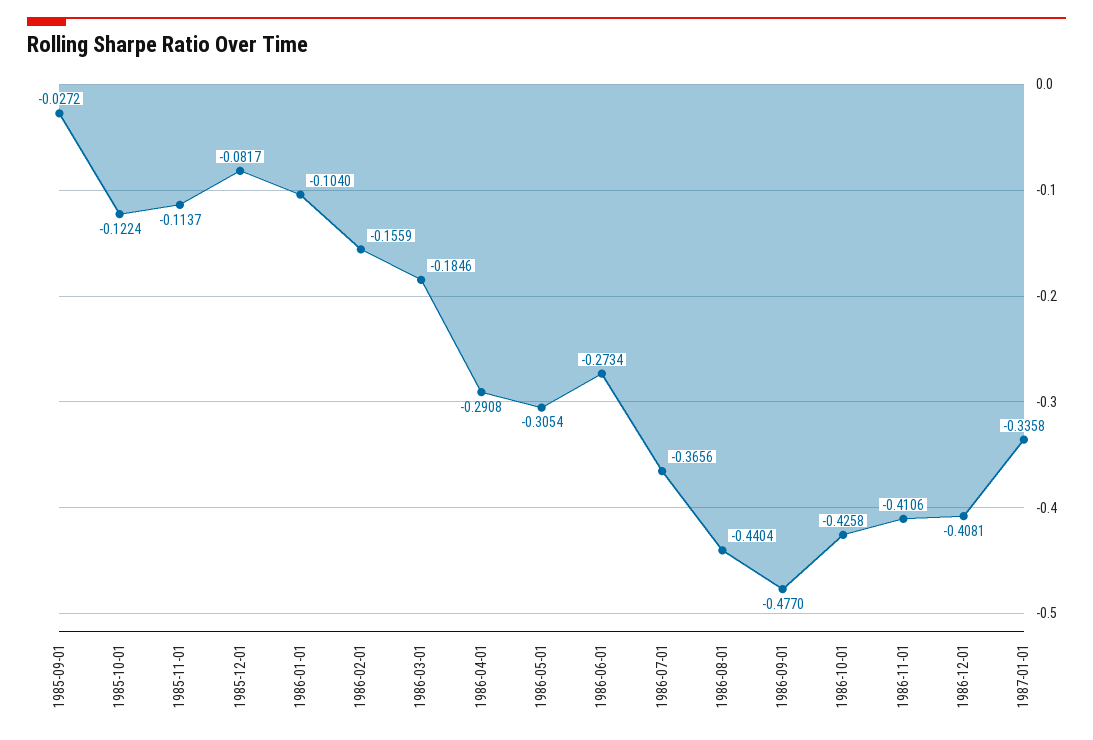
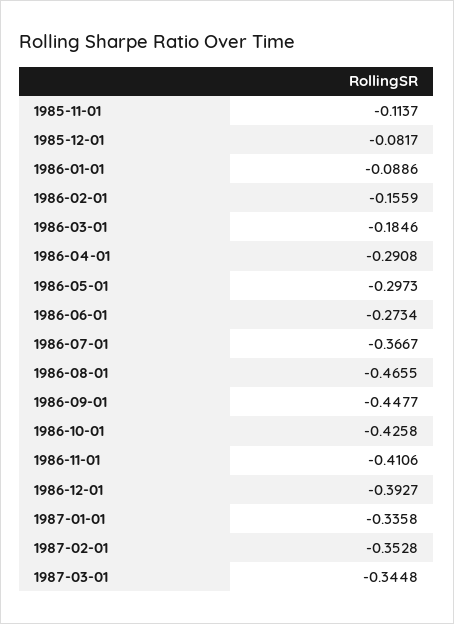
1985-09-01: -0.0272 -> none
1985-10-01: -0.1224 -> none
1986-01-01: -0.104 -> -0.0886
1986-05-01: -0.3054 -> -0.2973
1986-07-01: -0.3656 -> -0.3667
1986-08-01: -0.4404 -> -0.4655
1986-09-01: -0.477 -> -0.4477
1986-12-01: -0.4081 -> -0.3927
1987-02-01: none -> -0.3528
1987-03-01: none -> -0.3448

